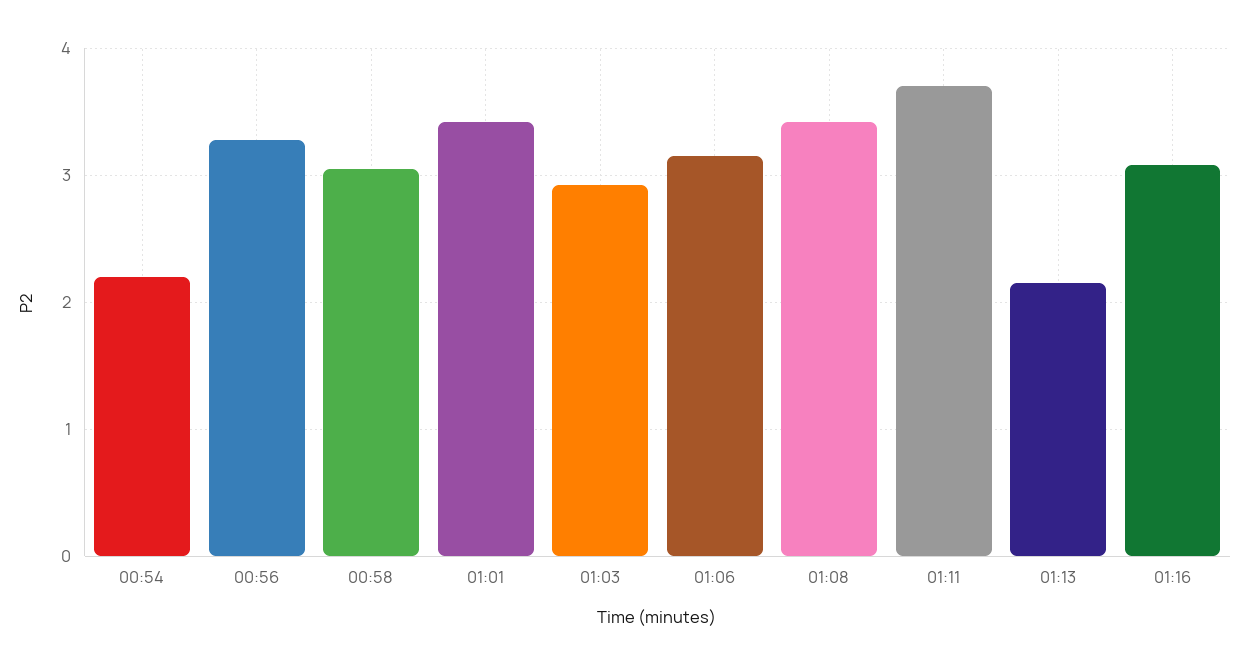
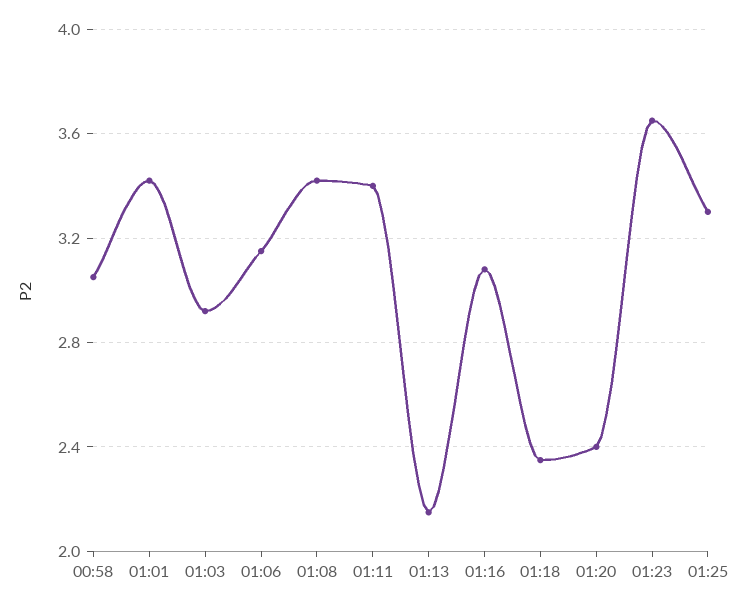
00:54: 2.2 -> none
00:56: 3.3 -> none
01:11: 3.7 -> 3.4
01:18: none -> 2.35
01:20: none -> 2.4
01:23: none -> 3.65
01:25: none -> 3.3

